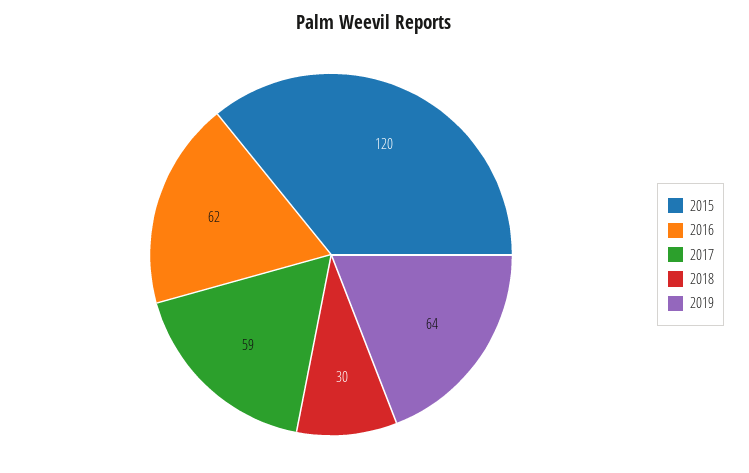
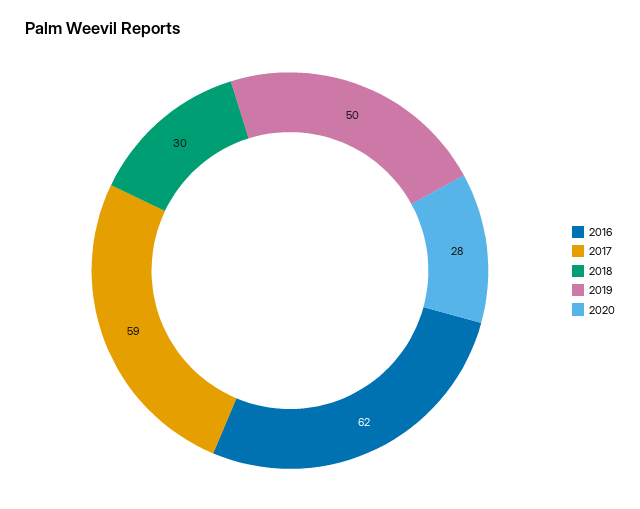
2015: 120 -> none
2019: 64 -> 50
2020: none -> 28

